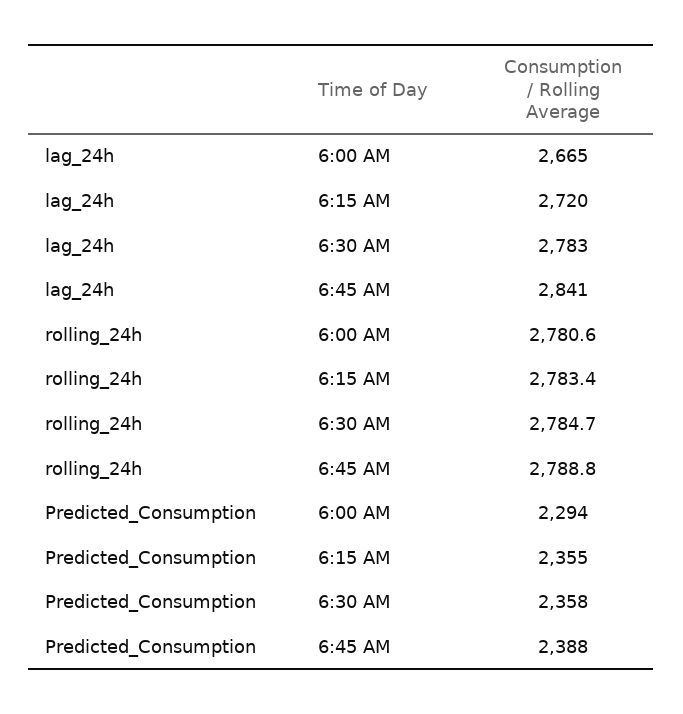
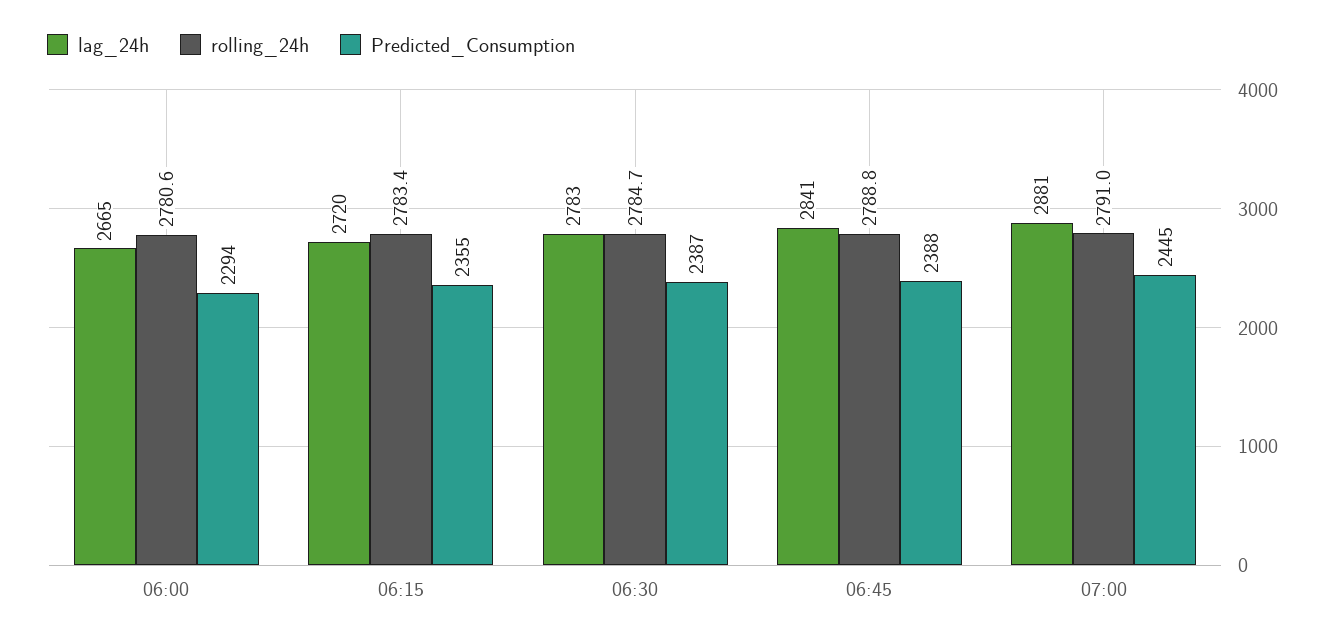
Predicted_Consumption, 6:30 AM: 2358 -> 2387
lag_24h, 07:00: none -> 2881
rolling_24h, 07:00: none -> 2791
Predicted_Consumption, 07:00: none -> 2445

